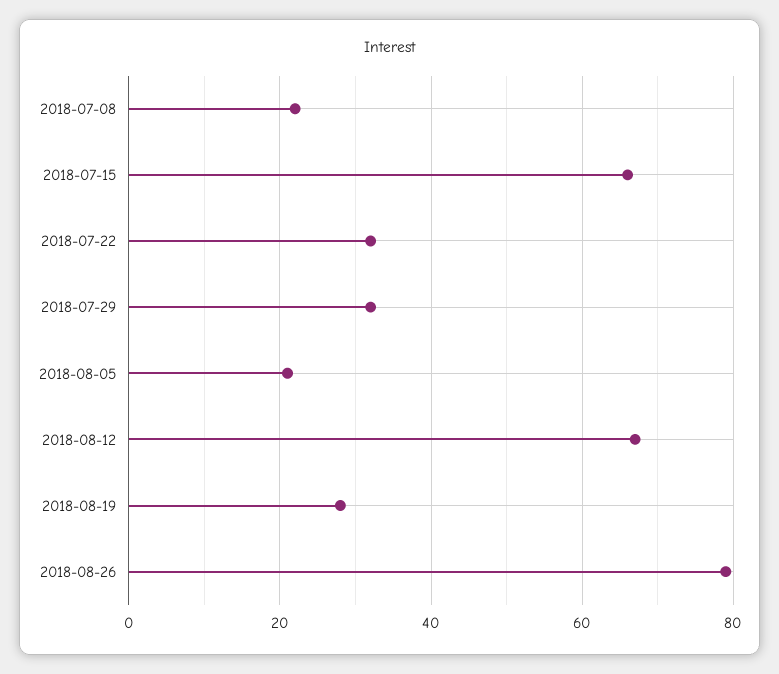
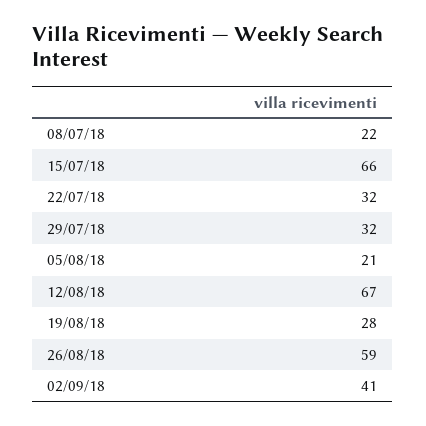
2018-08-26: 80 -> 59
02/09/18: none -> 41

